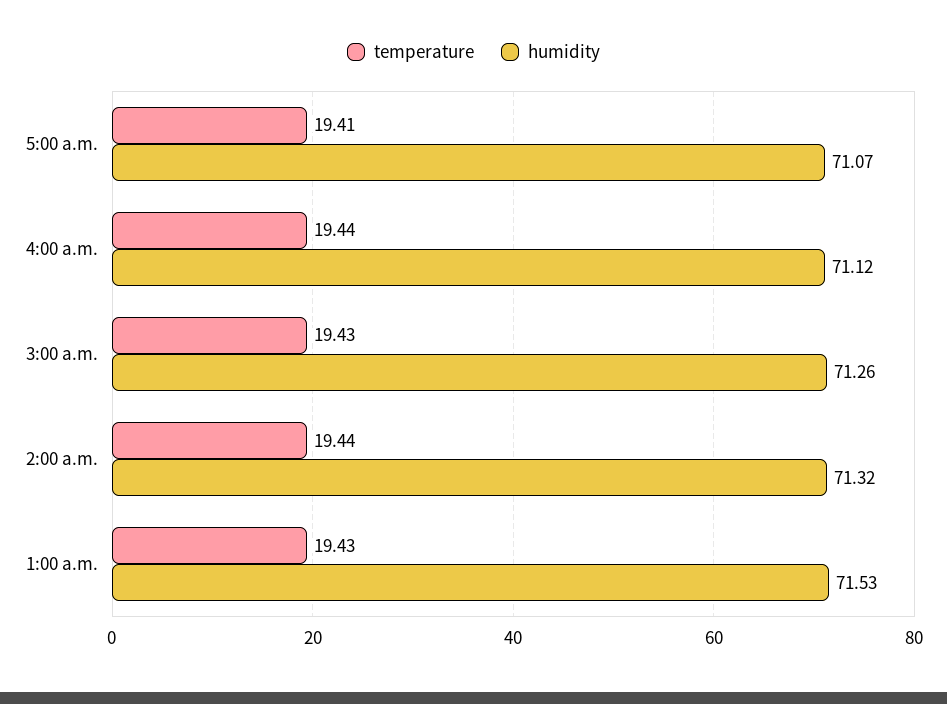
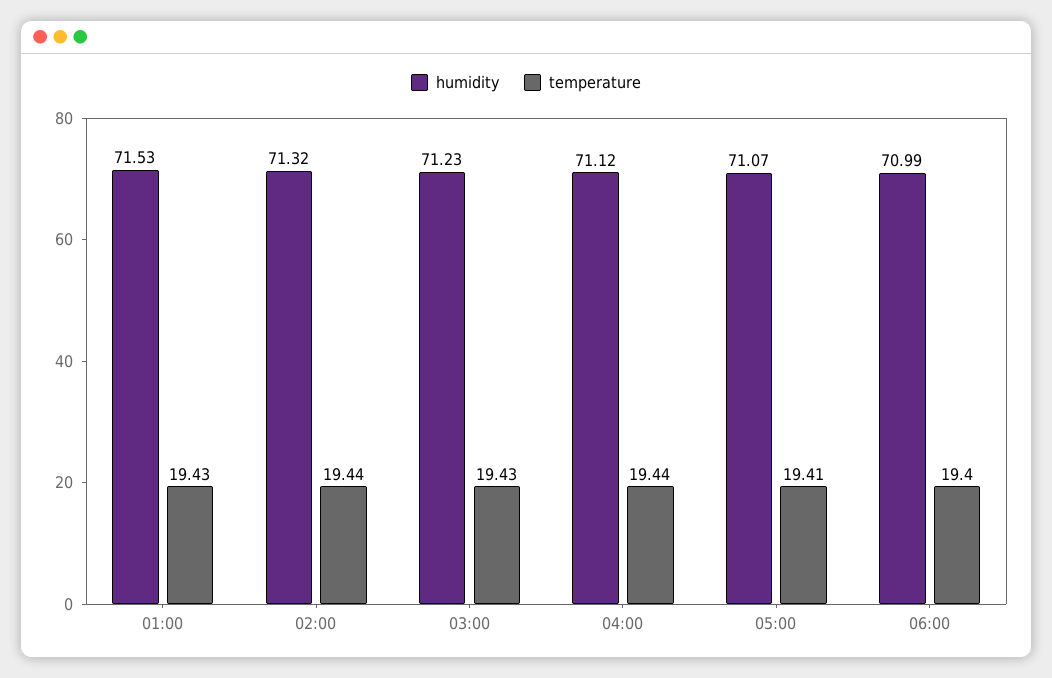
humidity, 3:00 a.m.: 71.26 -> 71.23
humidity, 06:00: none -> 70.99
temperature, 06:00: none -> 19.4

